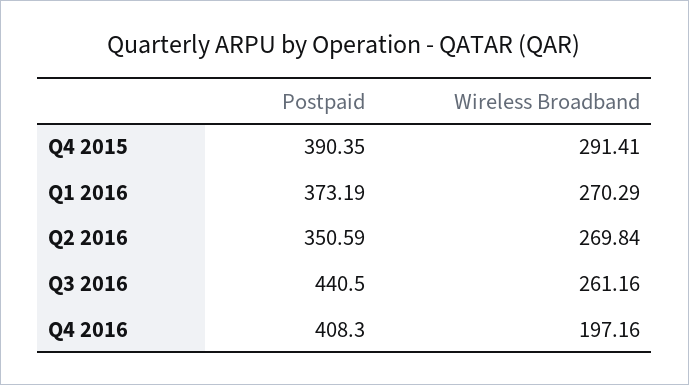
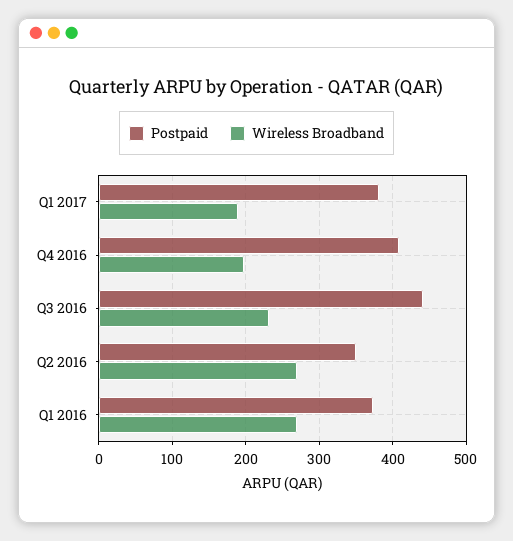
Postpaid, Q4 2015: 390.35 -> none
Wireless Broadband, Q4 2015: 291.41 -> none
Wireless Broadband, Q3 2016: 261.16 -> 230
Postpaid, Q1 2017: none -> 380
Wireless Broadband, Q1 2017: none -> 190

